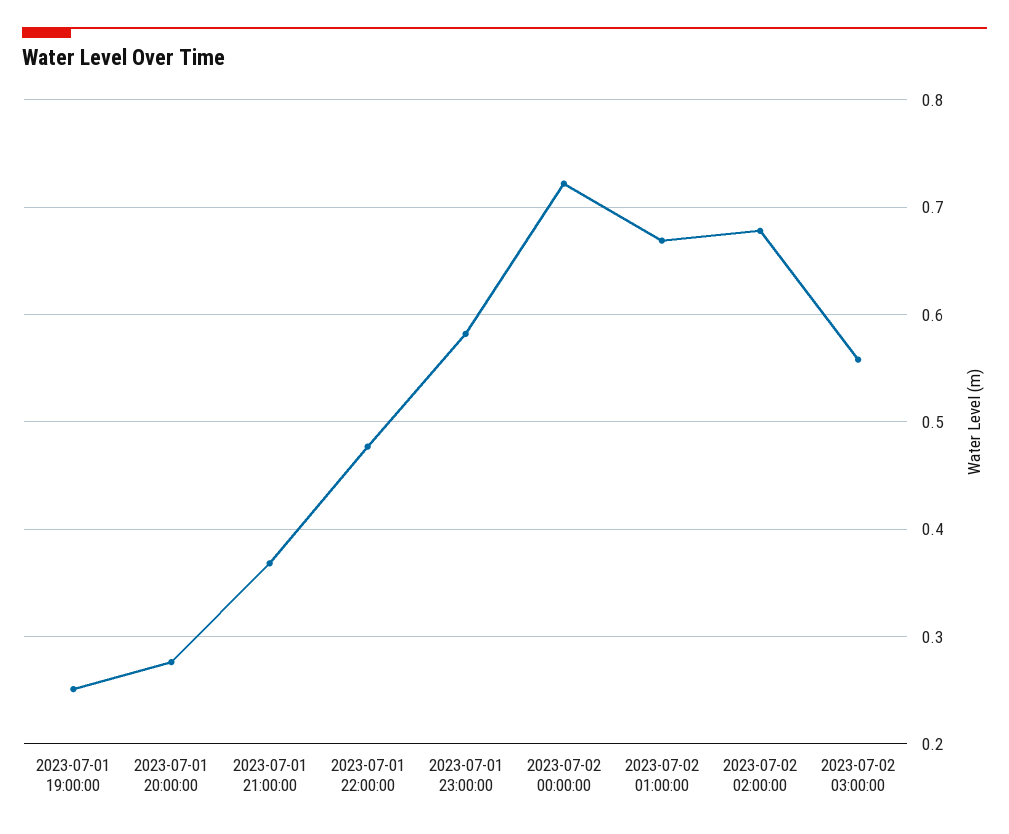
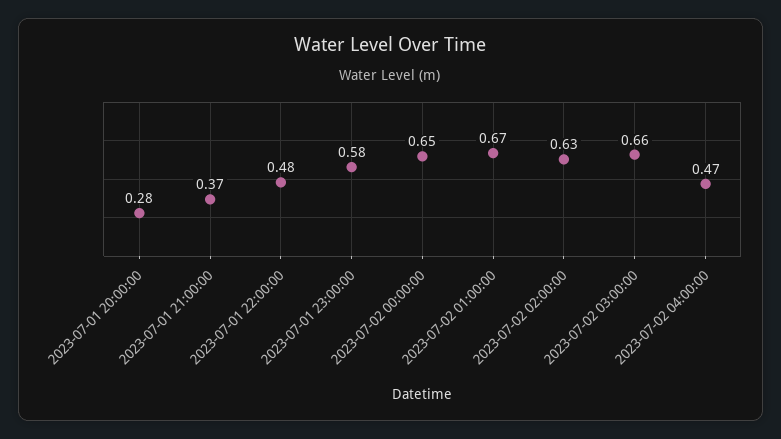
2023-07-01 19:00:00: 0.25 -> none
2023-07-02 00:00:00: 0.72 -> 0.65
2023-07-02 02:00:00: 0.68 -> 0.63
2023-07-02 03:00:00: 0.56 -> 0.66
2023-07-02 04:00:00: none -> 0.47

